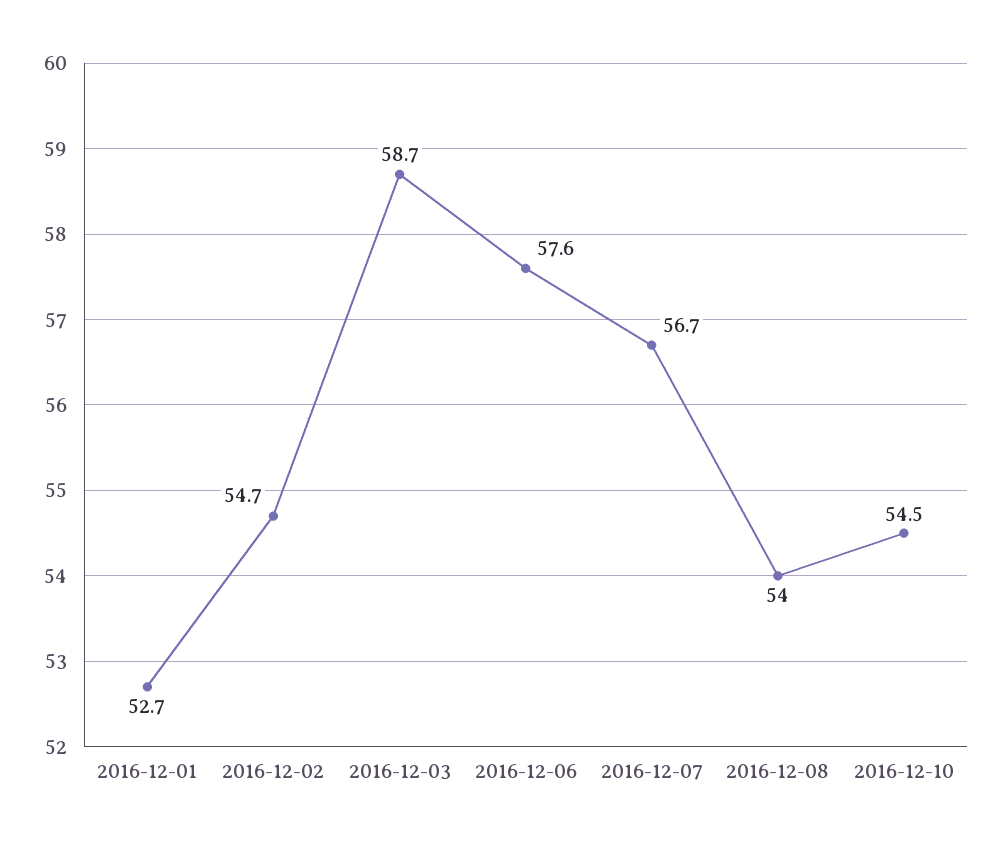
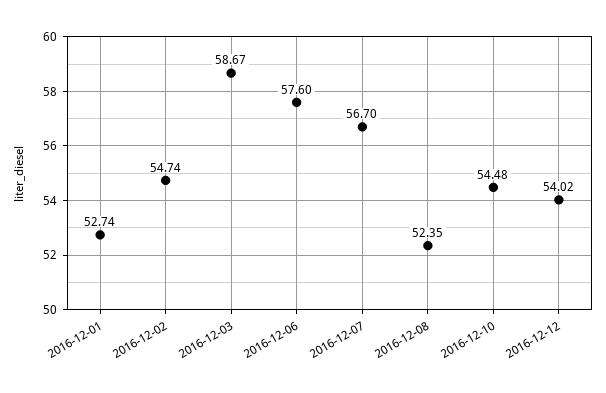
2016-12-08: 54 -> 52.35
2016-12-12: none -> 54.02

